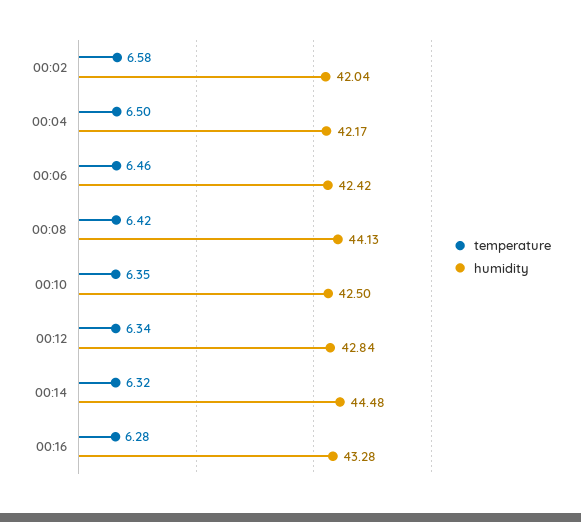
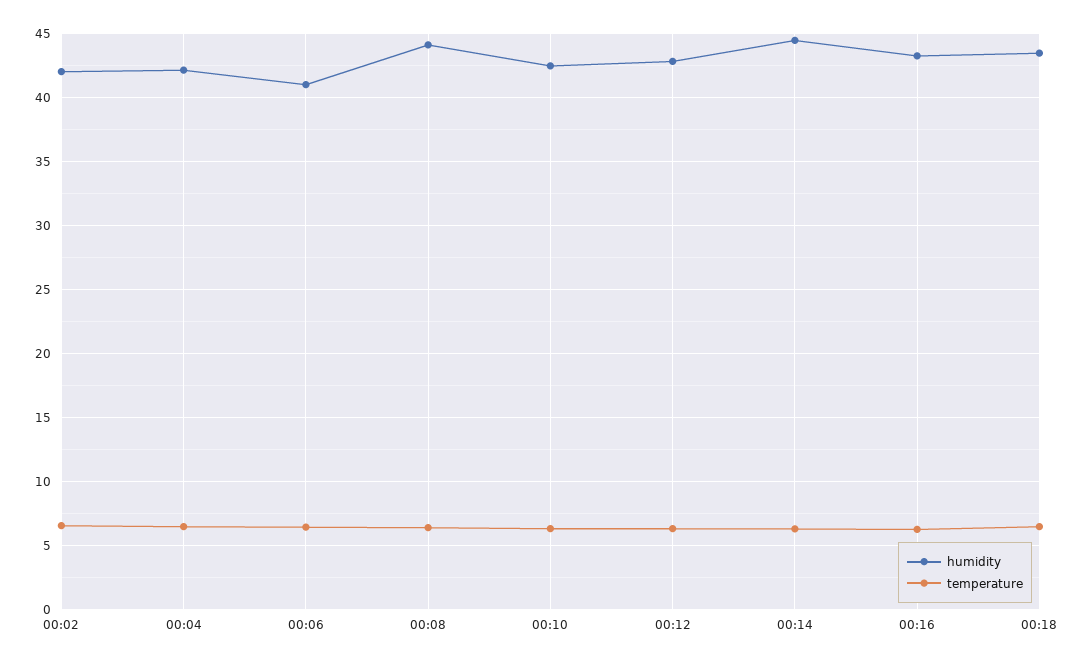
humidity, 00:06: 42.42 -> 41
humidity, 00:18: none -> 43.5
temperature, 00:18: none -> 6.5

